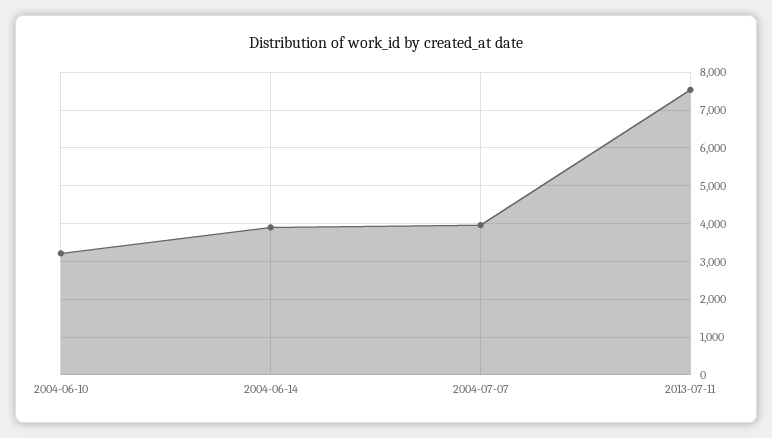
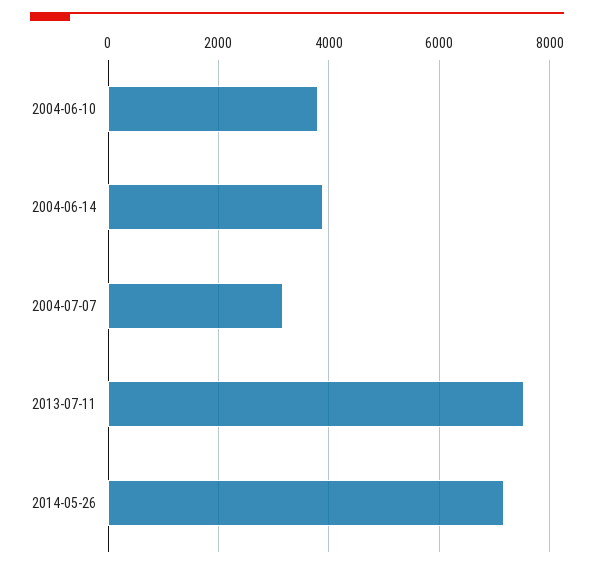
2004-06-10: 3200 -> 3800
2004-07-07: 4000 -> 3200
2014-05-26: none -> 7200

